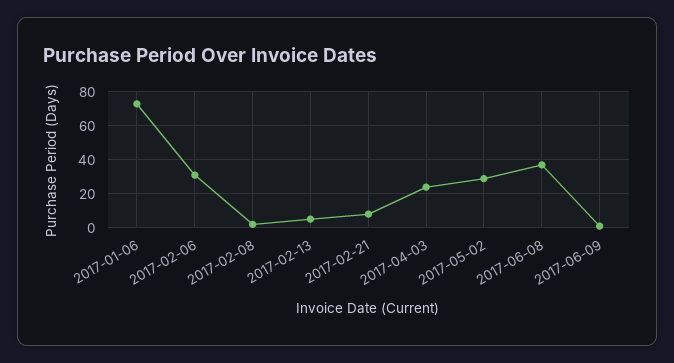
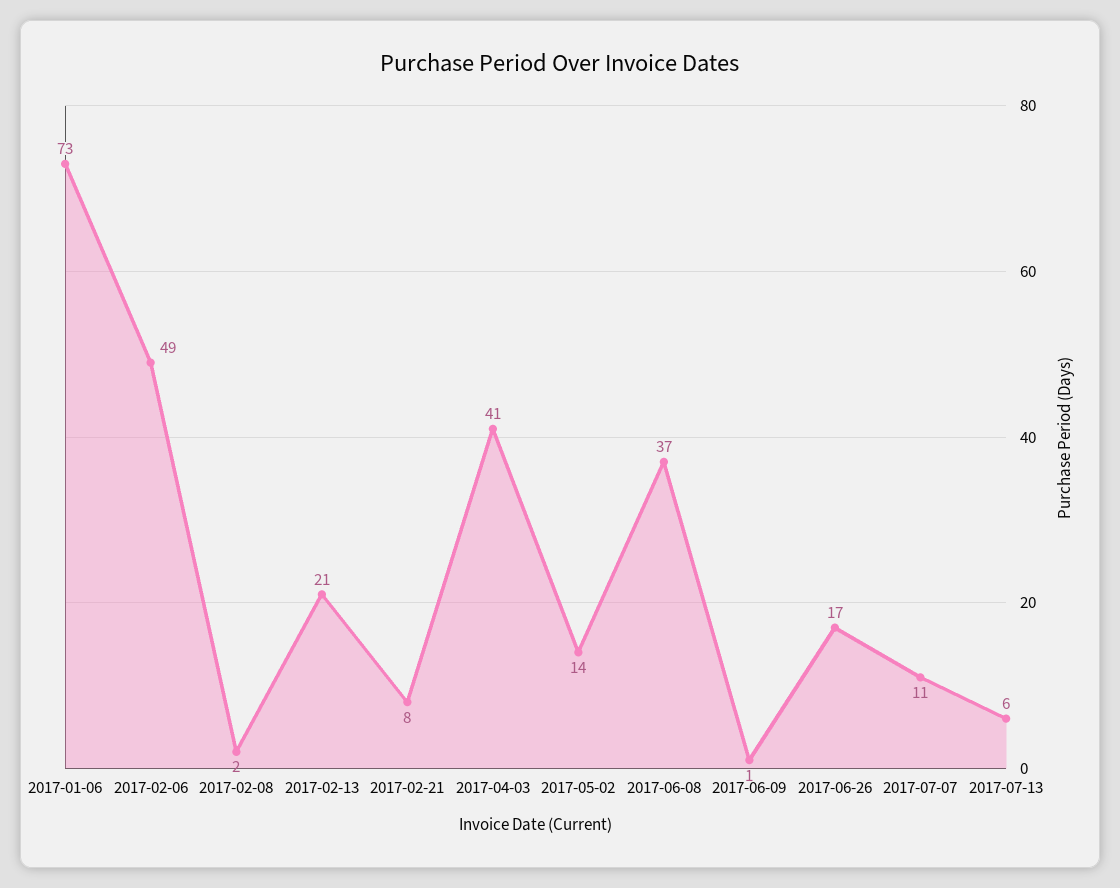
2017-02-06: 30 -> 49
2017-02-13: 5 -> 21
2017-04-03: 25 -> 41
2017-05-02: 30 -> 14
2017-06-26: none -> 17
2017-07-07: none -> 11
2017-07-13: none -> 6

